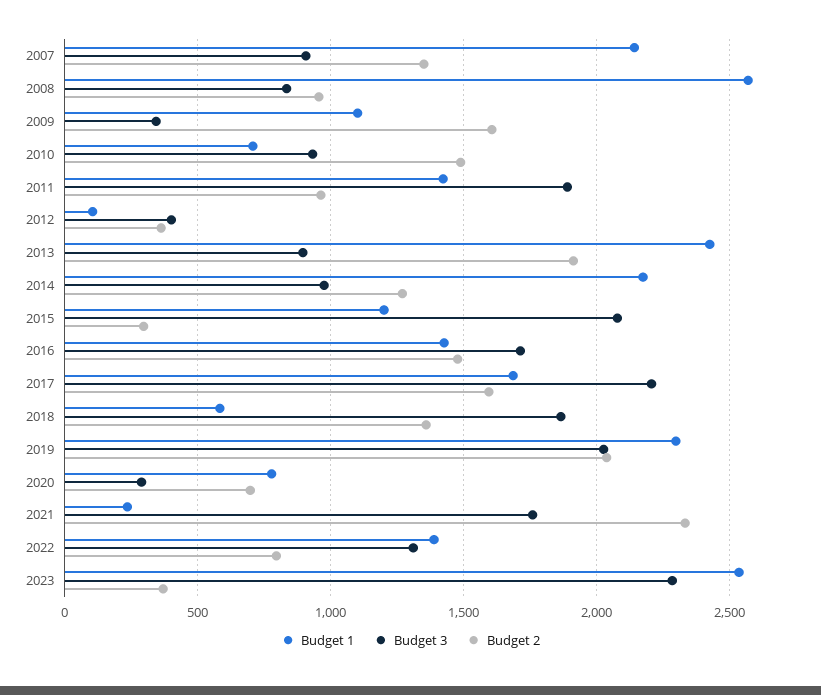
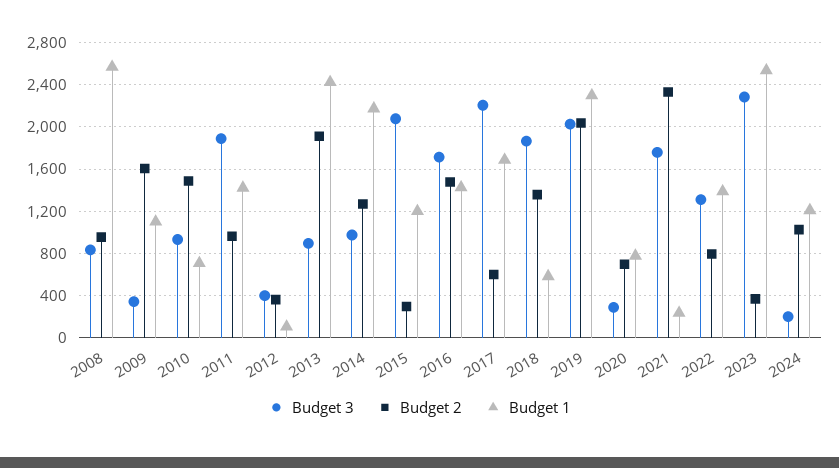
Budget 1, 2007: 2150 -> none
Budget 3, 2007: 900 -> none
Budget 2, 2007: 1350 -> none
Budget 2, 2017: 1600 -> 600
Budget 3, 2024: none -> 200
Budget 2, 2024: none -> 1000
Budget 1, 2024: none -> 1200

